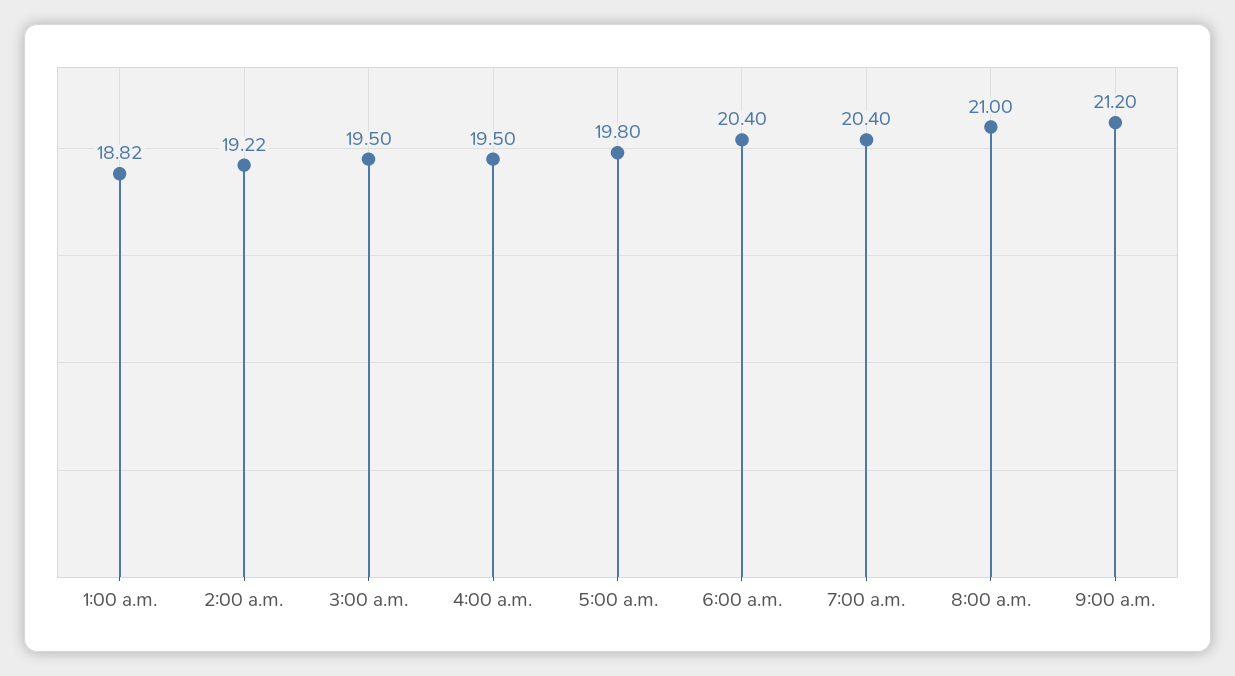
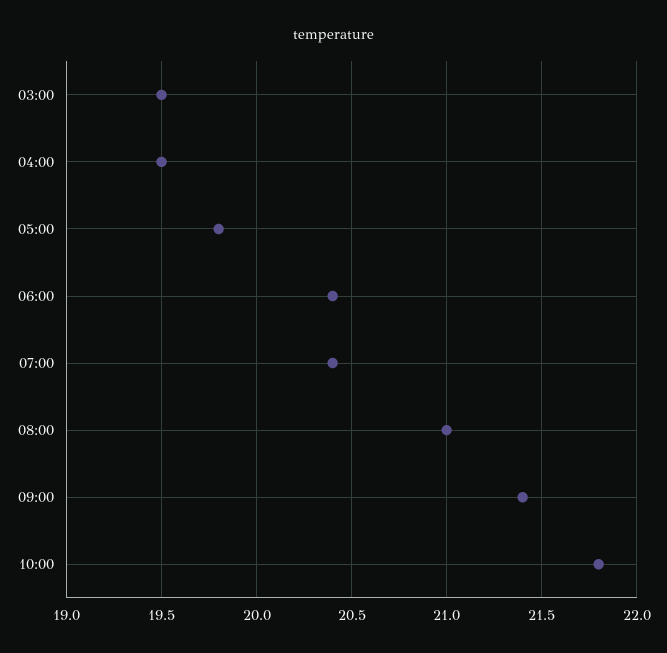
1:00 a.m.: 18.82 -> none
2:00 a.m.: 19.22 -> none
9:00 a.m.: 21.2 -> 21.4
10:00: none -> 21.8

